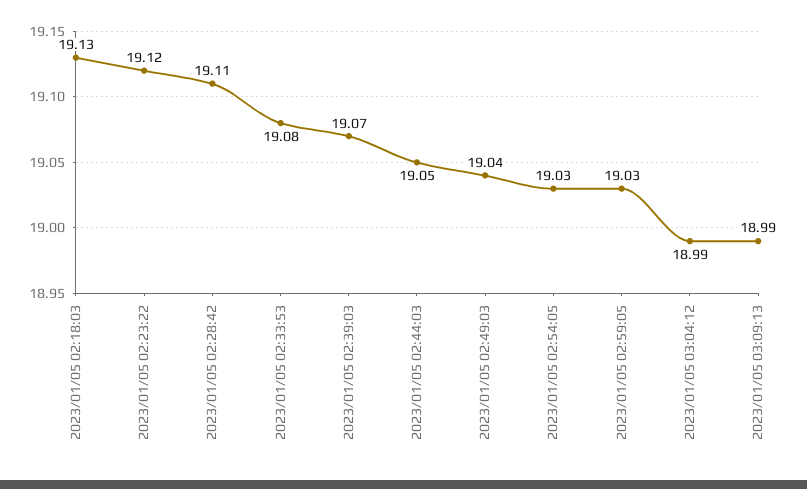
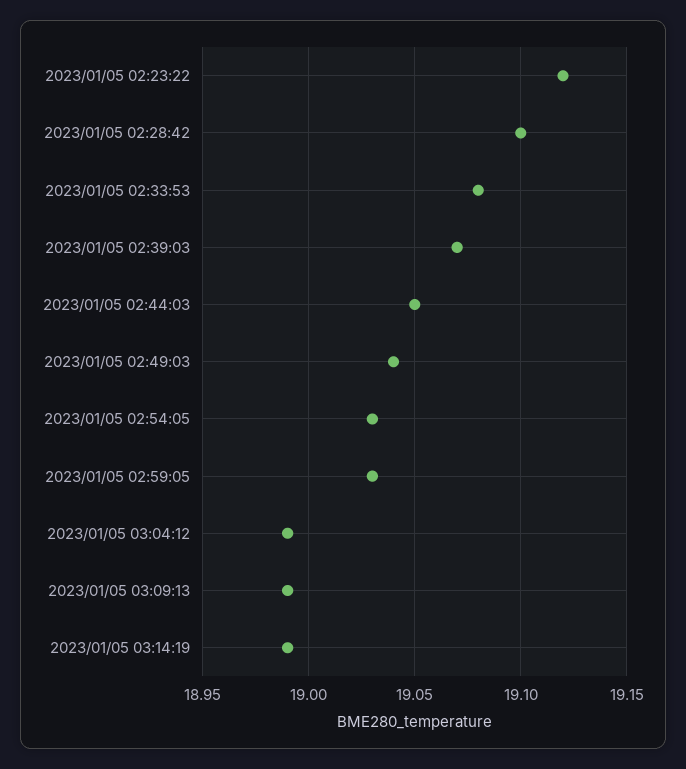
2023/01/05 02:18:03: 19.13 -> none
2023/01/05 02:28:42: 19.11 -> 19.1
2023/01/05 03:14:19: none -> 18.99

